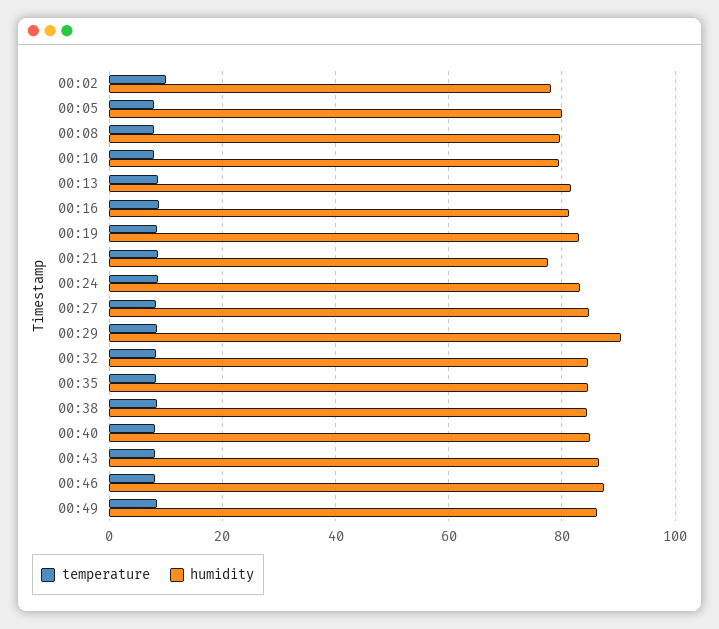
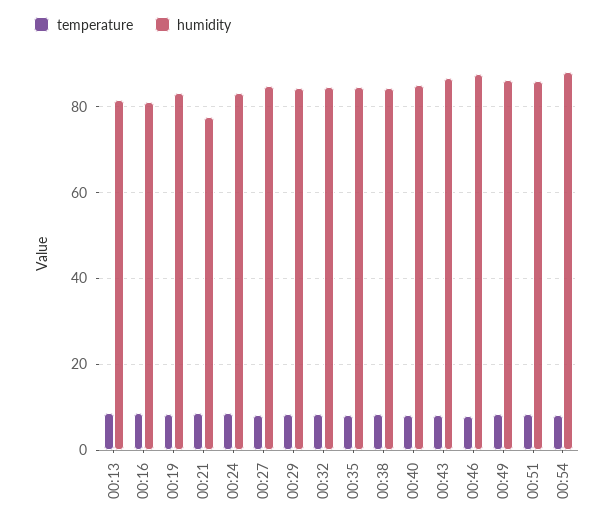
temperature, 00:02: 10 -> none
humidity, 00:02: 78 -> none
temperature, 00:05: 8 -> none
humidity, 00:05: 80 -> none
temperature, 00:08: 8 -> none
humidity, 00:08: 80 -> none
temperature, 00:10: 8 -> none
humidity, 00:10: 80 -> none
humidity, 00:29: 90 -> 84
temperature, 00:51: none -> 8
humidity, 00:51: none -> 86
temperature, 00:54: none -> 8
humidity, 00:54: none -> 88

